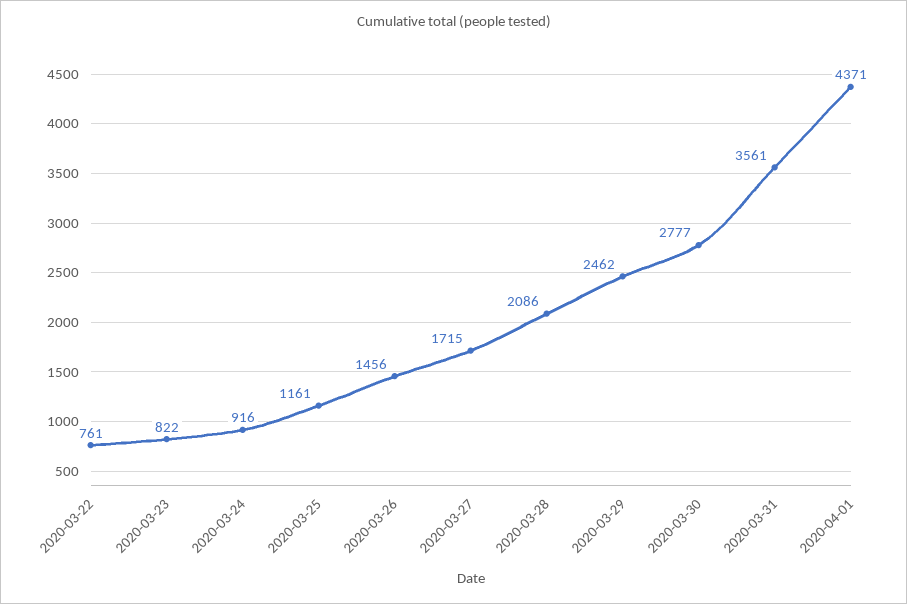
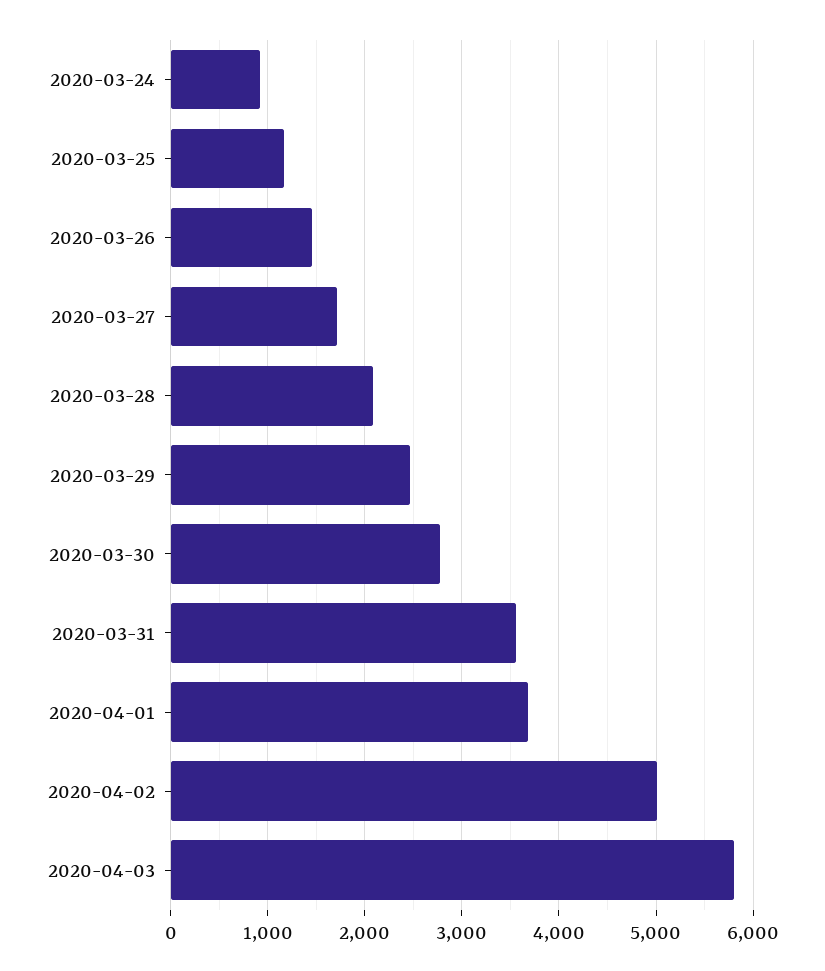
2020-03-22: 761 -> none
2020-03-23: 822 -> none
2020-04-01: 4371 -> 3700
2020-04-02: none -> 5000
2020-04-03: none -> 5800

